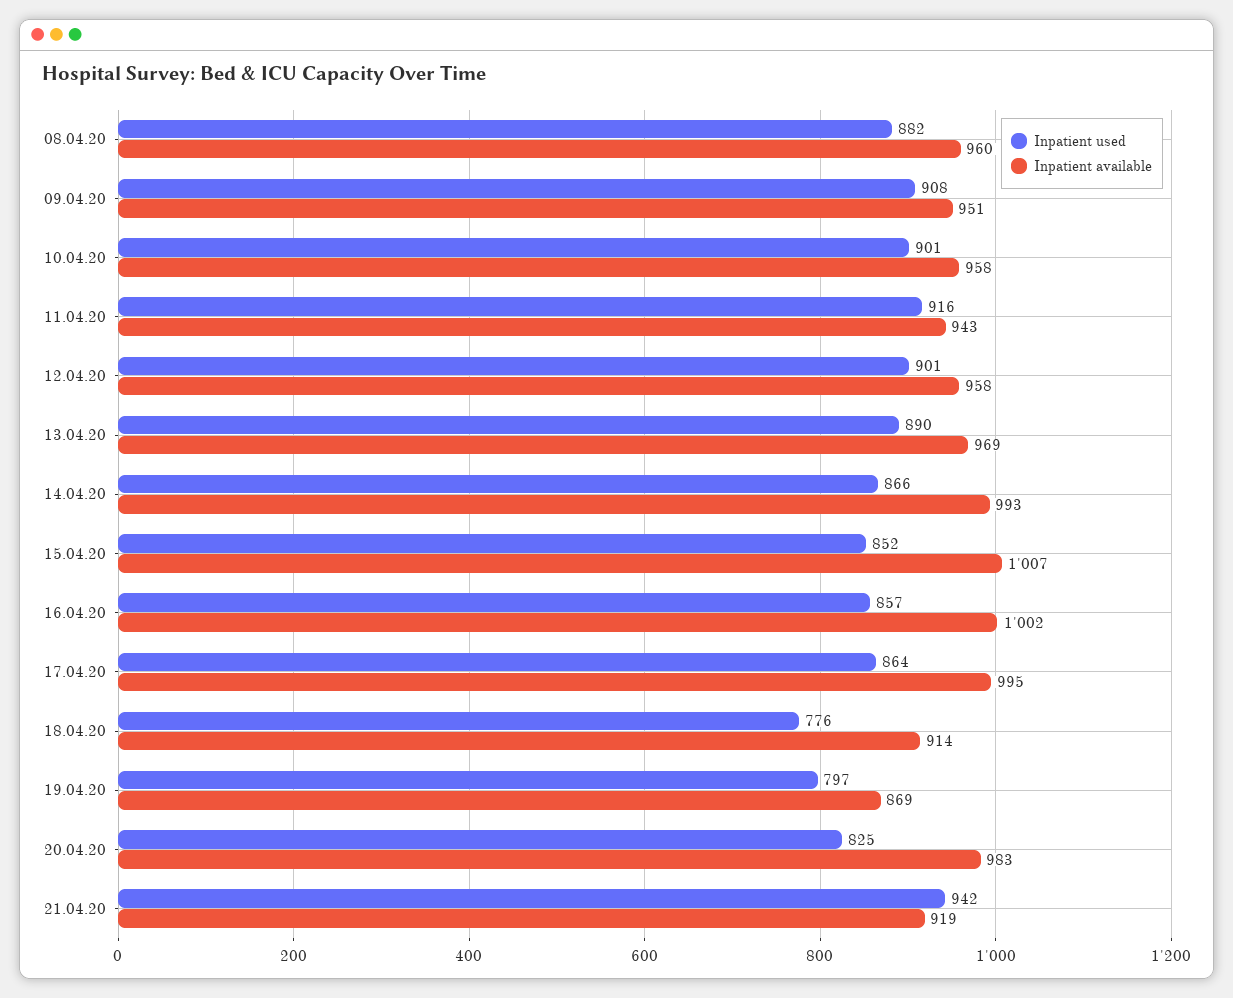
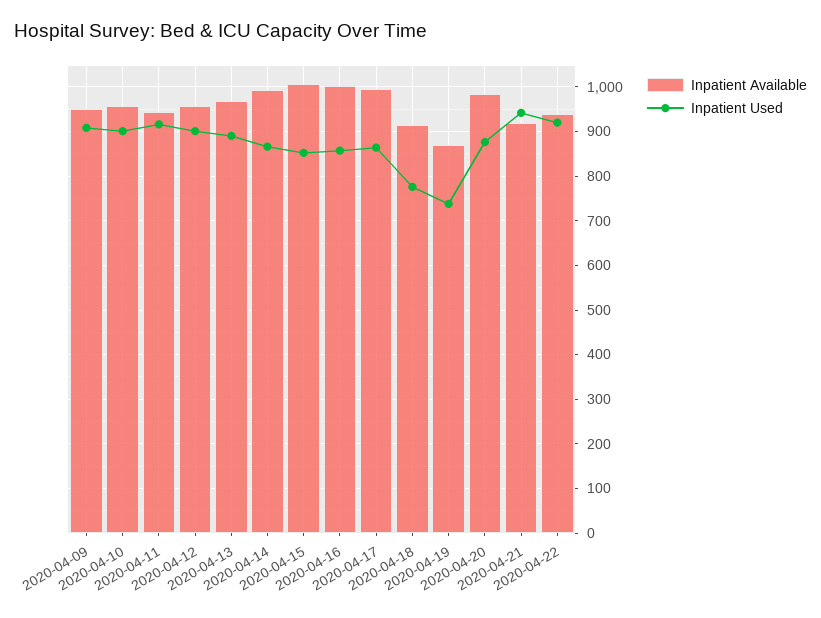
Inpatient used, 08.04.20: 882 -> none
Inpatient available, 08.04.20: 960 -> none
Inpatient used, 19.04.20: 797 -> 740
Inpatient used, 20.04.20: 825 -> 880
Inpatient available, 2020-04-22: none -> 940
Inpatient used, 2020-04-22: none -> 920

